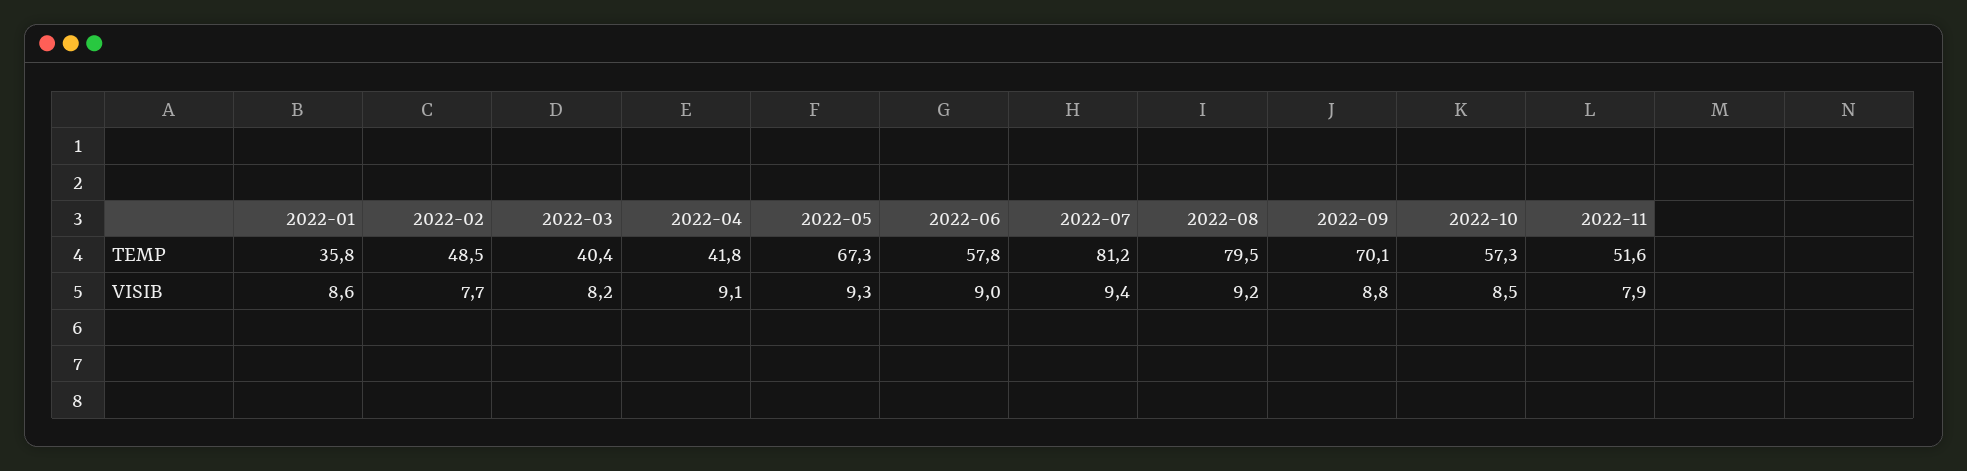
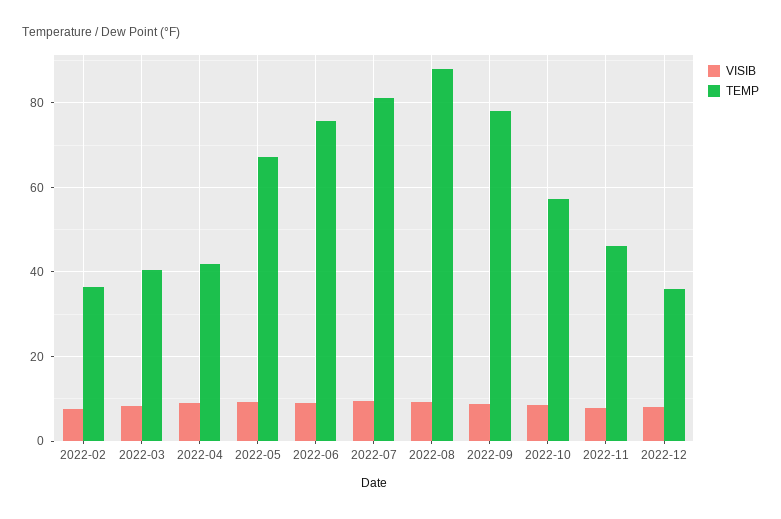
TEMP, 2022-01: 35.8 -> none
TEMP, 2022-02: 48.5 -> 36
TEMP, 2022-06: 57.8 -> 76
TEMP, 2022-08: 79.5 -> 88
TEMP, 2022-09: 70.1 -> 78
TEMP, 2022-11: 51.6 -> 46
VISIB, 2022-01: 8.6 -> none
VISIB, 2022-12: none -> 8
TEMP, 2022-12: none -> 36

